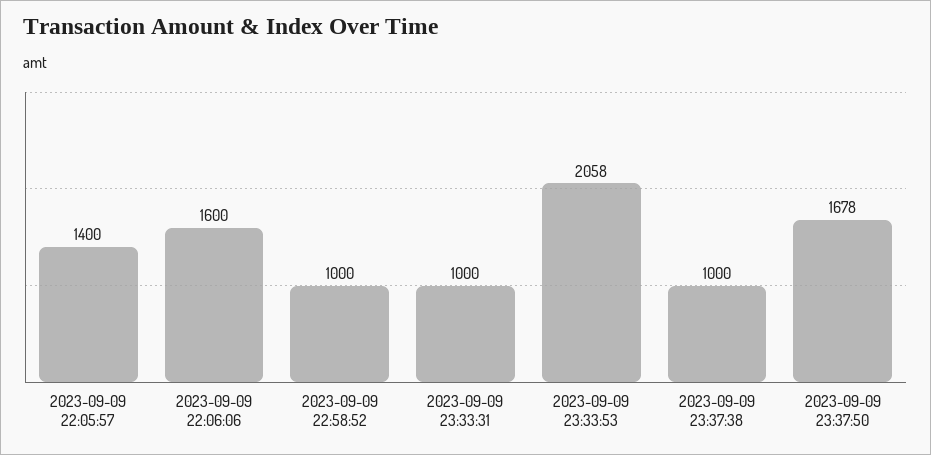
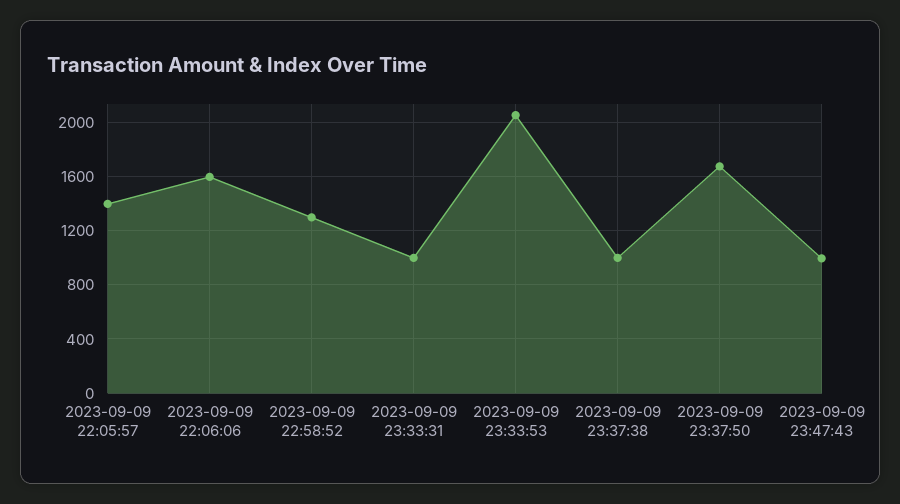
2023-09-09 22:58:52: 1000 -> 1300
2023-09-09 23:47:43: none -> 1000

